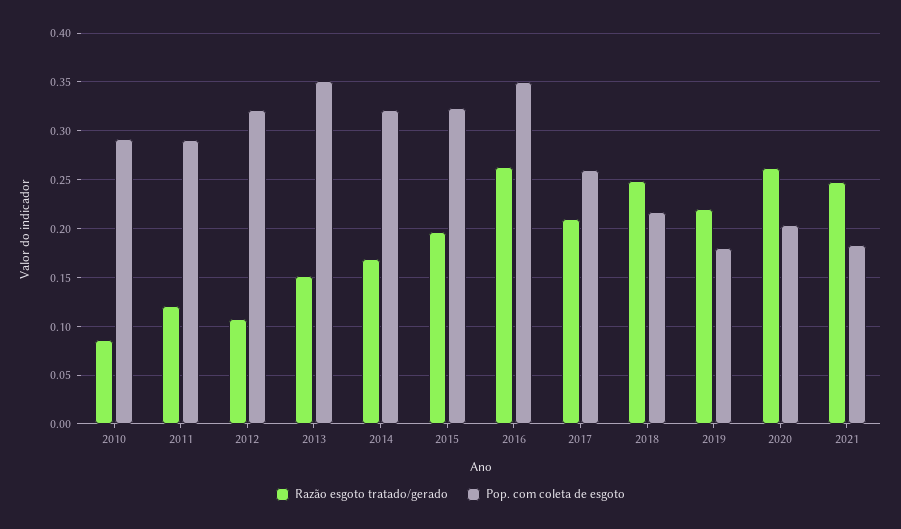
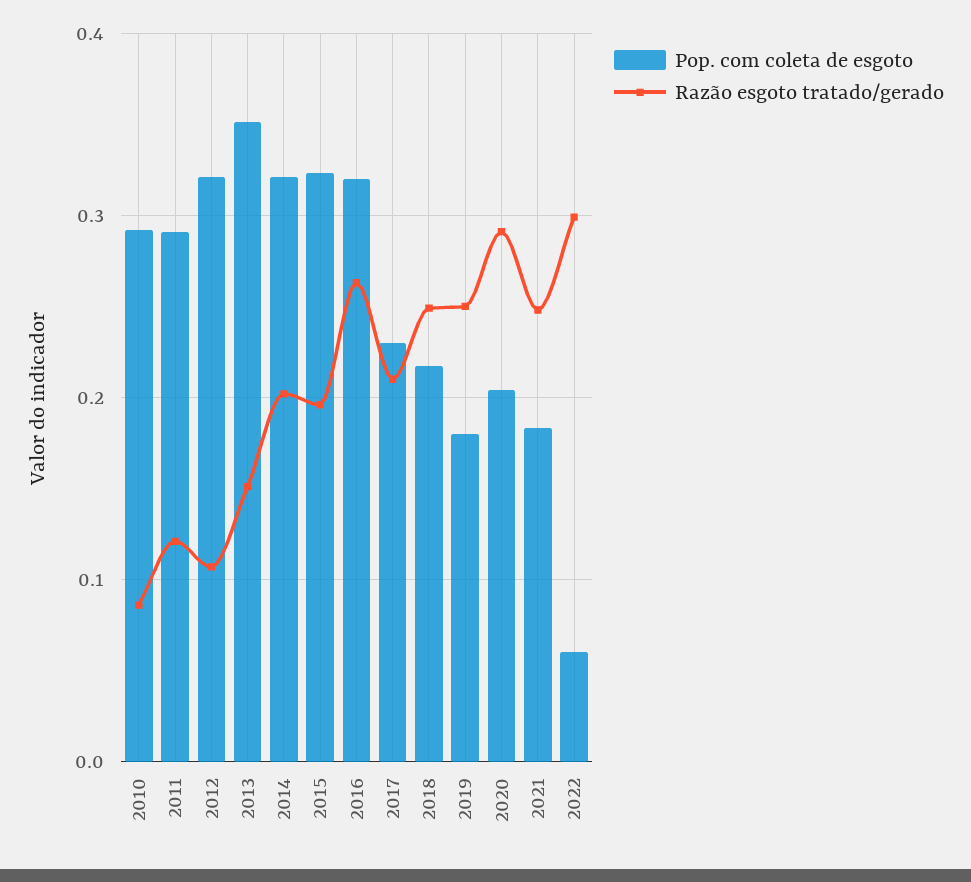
Razão esgoto tratado/gerado, 2014: 0.17 -> 0.2
Pop. com coleta de esgoto, 2016: 0.35 -> 0.32
Pop. com coleta de esgoto, 2017: 0.26 -> 0.23
Razão esgoto tratado/gerado, 2019: 0.22 -> 0.25
Razão esgoto tratado/gerado, 2020: 0.26 -> 0.29
Pop. com coleta de esgoto, 2022: none -> 0.06
Razão esgoto tratado/gerado, 2022: none -> 0.3

